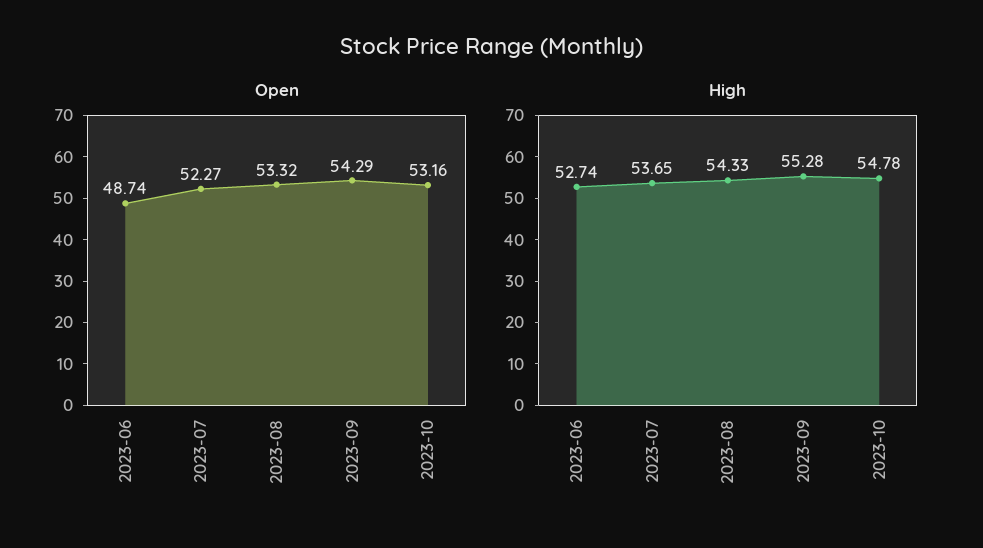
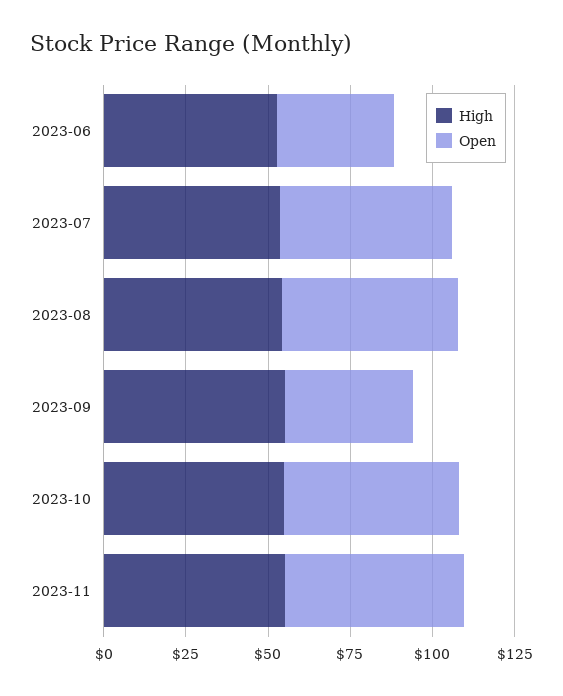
Open, 2023-06: 48.74 -> 35
Open, 2023-09: 54.29 -> 40
High, 2023-11: none -> 55
Open, 2023-11: none -> 55

